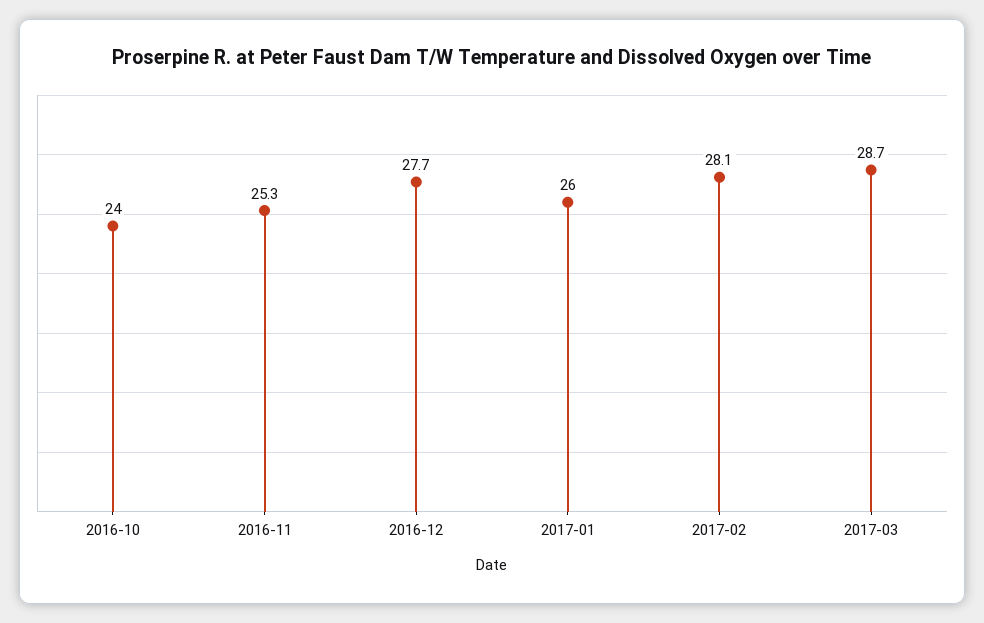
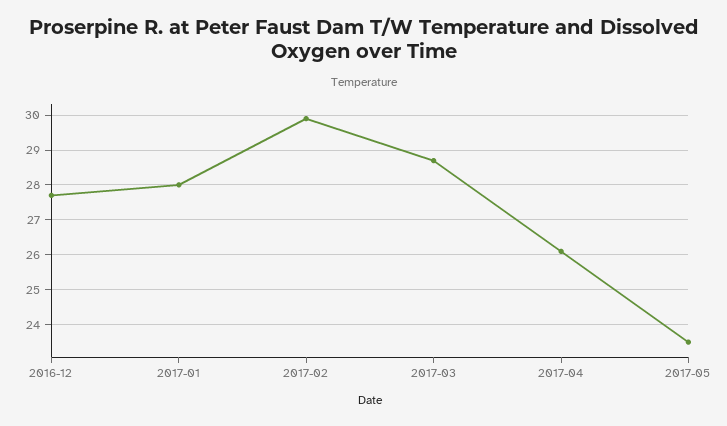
2016-10: 24 -> none
2016-11: 25.3 -> none
2017-01: 26 -> 28
2017-02: 28.1 -> 30
2017-04: none -> 26
2017-05: none -> 23.5

